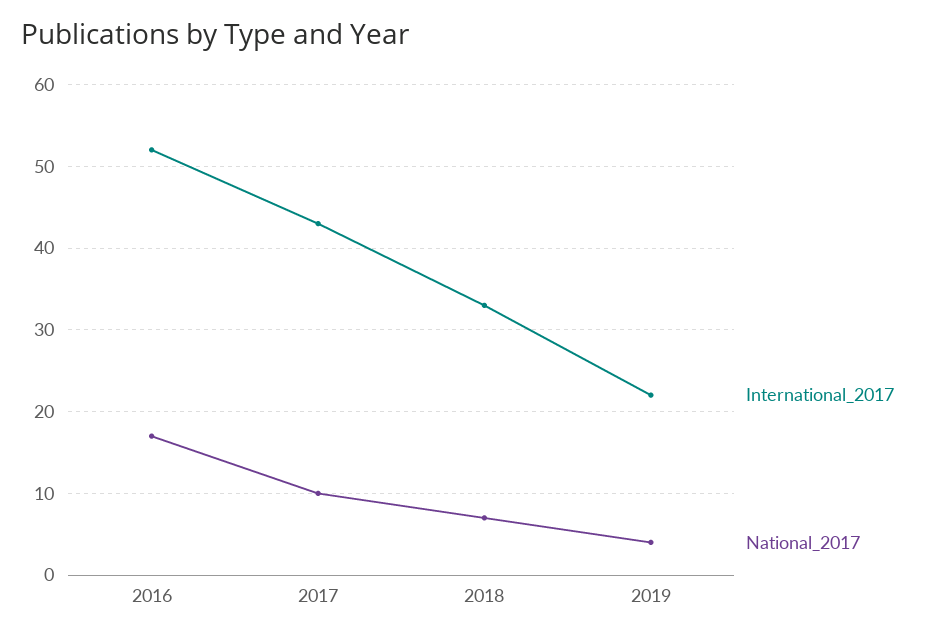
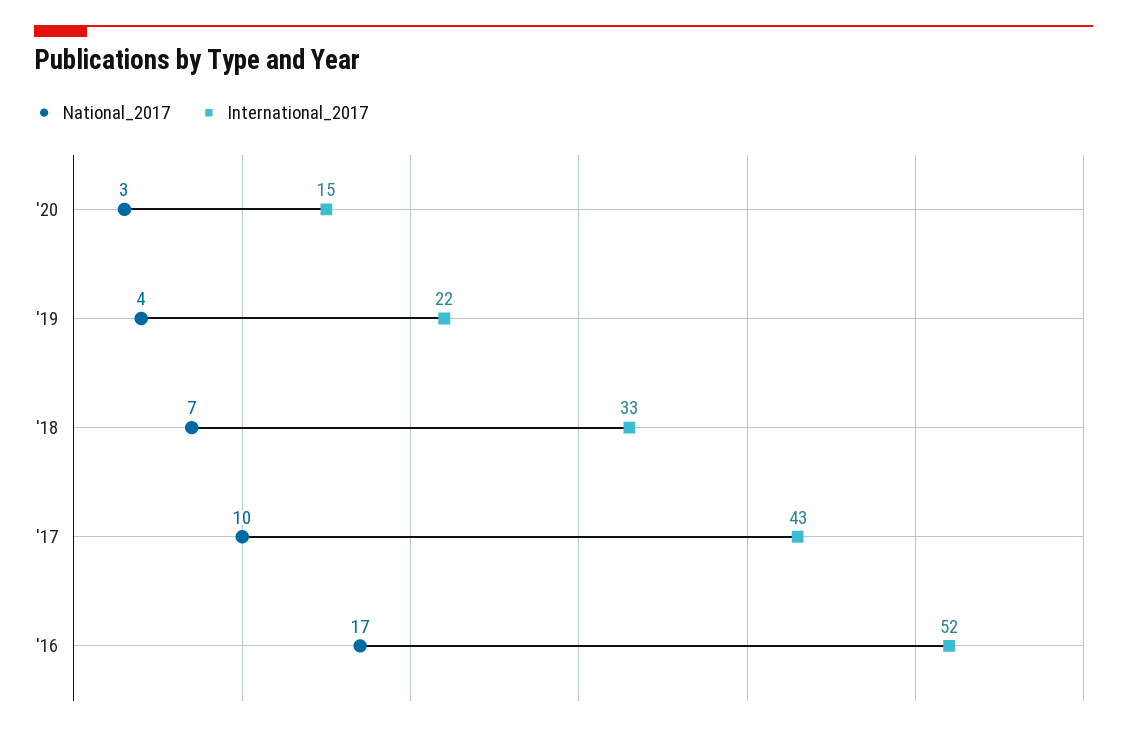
National_2017, '20: none -> 3
International_2017, '20: none -> 15

